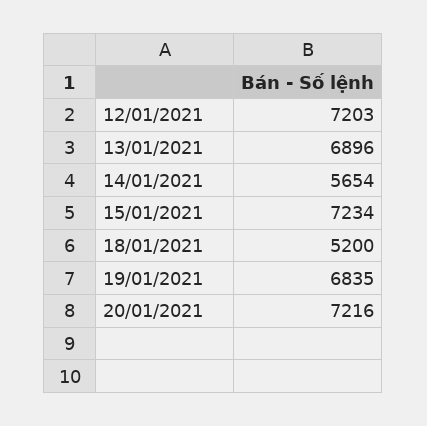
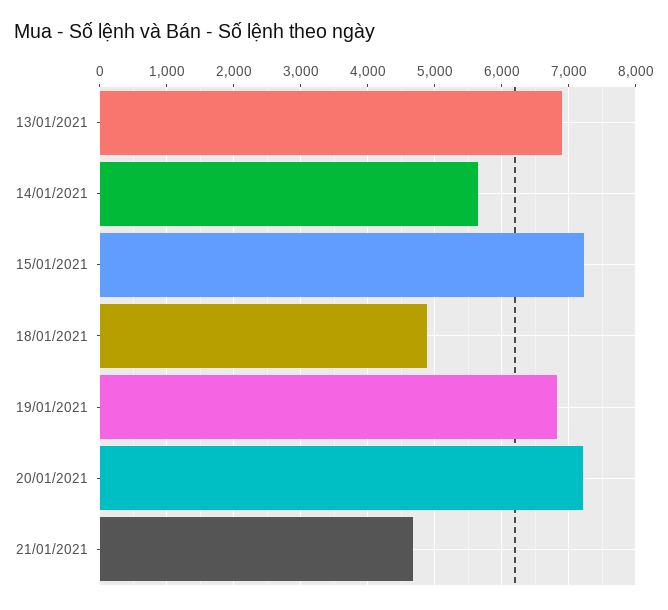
12/01/2021: 7203 -> none
18/01/2021: 5200 -> 4900
21/01/2021: none -> 4700

